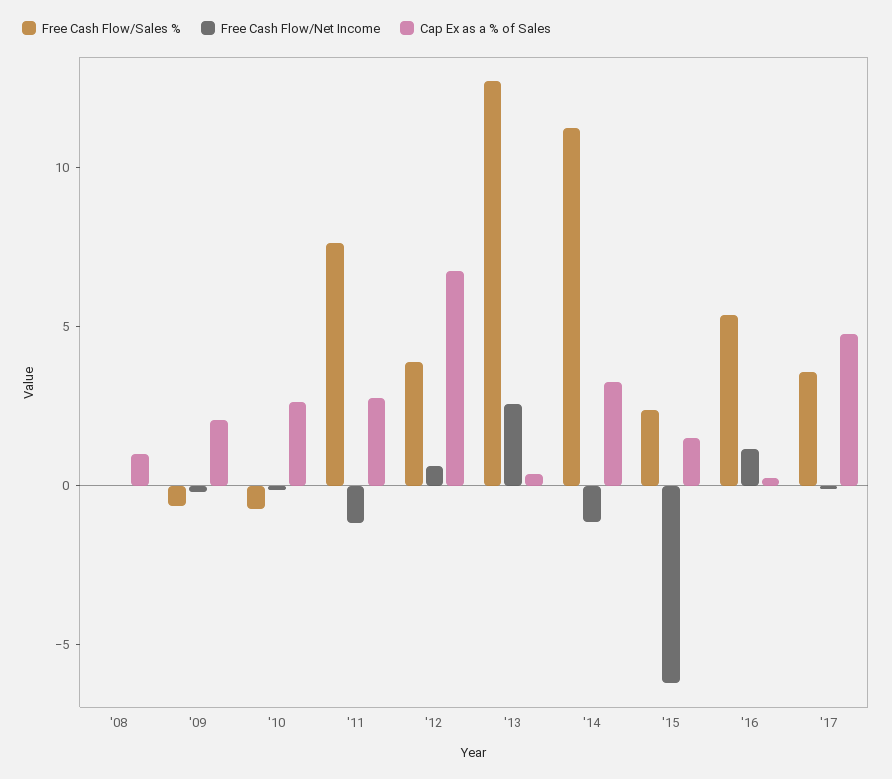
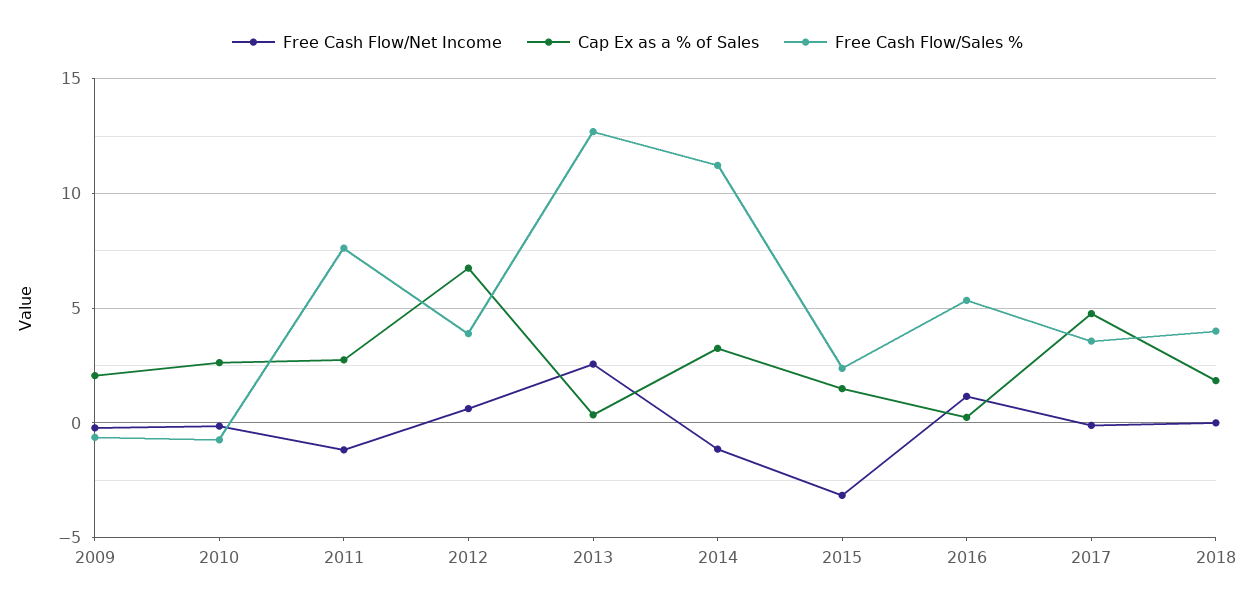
Free Cash Flow/Sales %, '08: 0 -> none
Free Cash Flow/Net Income, '08: 0 -> none
Cap Ex as a % of Sales, '08: 1 -> none
Free Cash Flow/Net Income, '15: -6 -> -3
Free Cash Flow/Net Income, 2018: none -> 0
Cap Ex as a % of Sales, 2018: none -> 2
Free Cash Flow/Sales %, 2018: none -> 4

